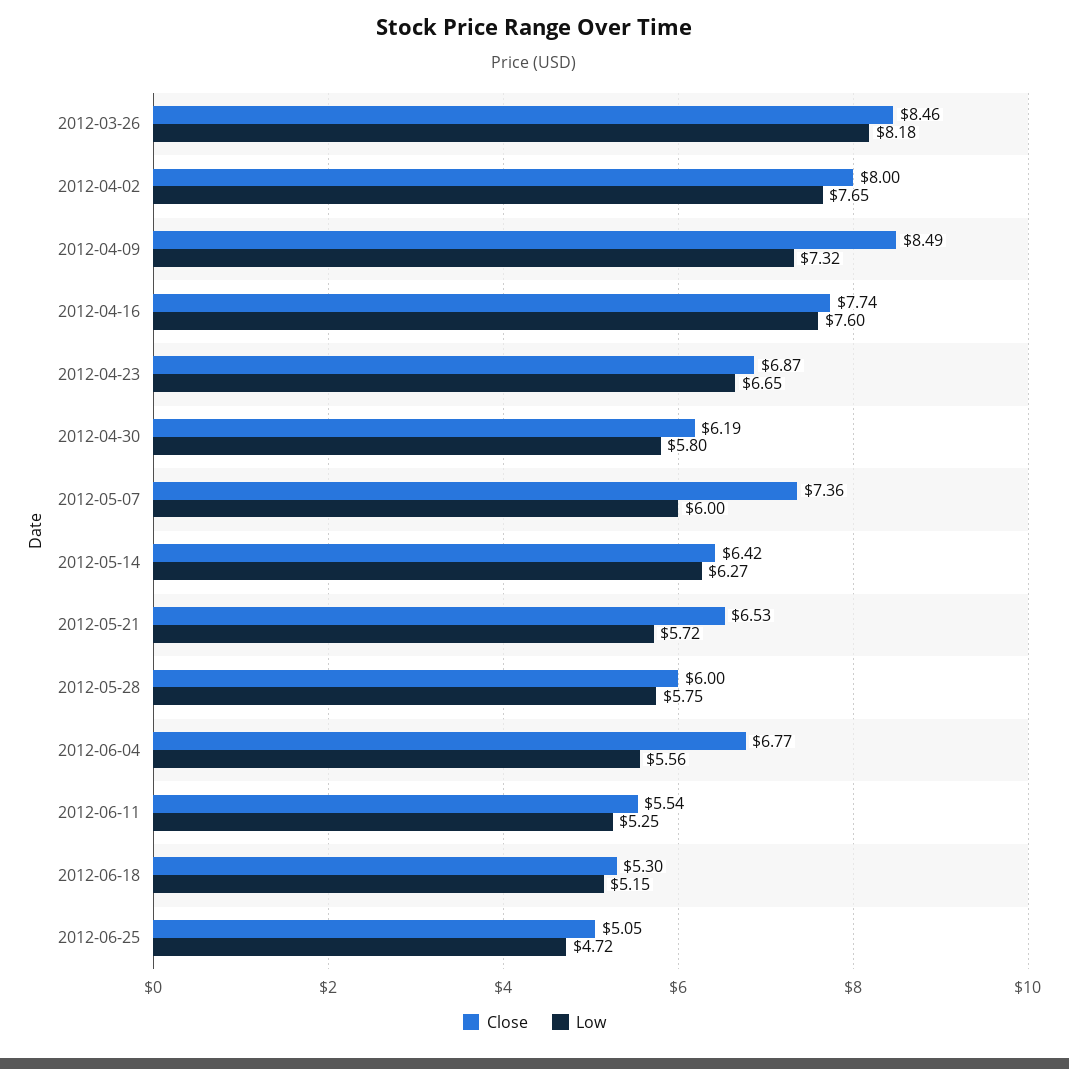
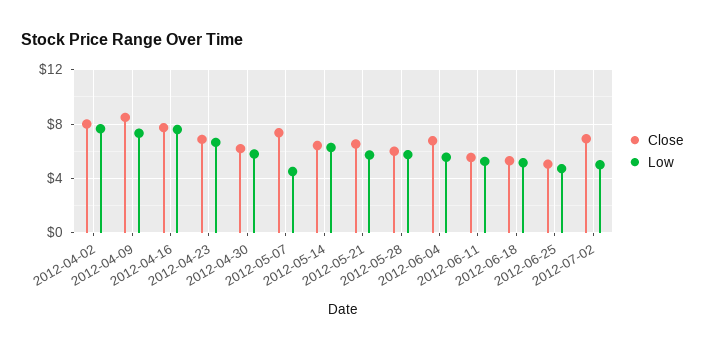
Close, 2012-03-26: 8.46 -> none
Low, 2012-03-26: 8.18 -> none
Low, 2012-05-07: 6 -> 4.5
Close, 2012-07-02: none -> 7
Low, 2012-07-02: none -> 5

